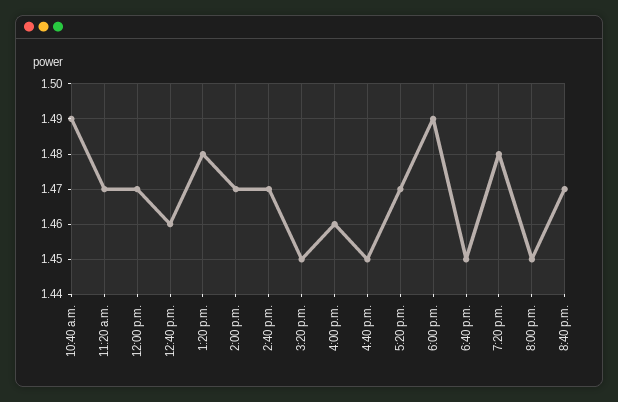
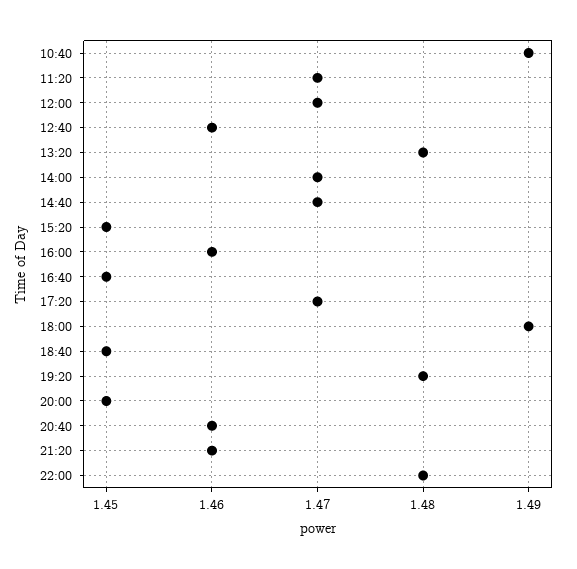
8:40 p.m.: 1.47 -> 1.46
21:20: none -> 1.46
22:00: none -> 1.48

